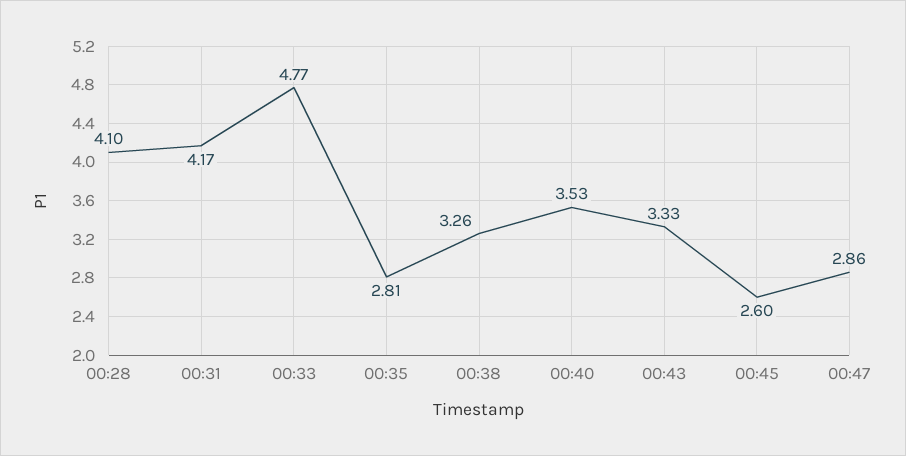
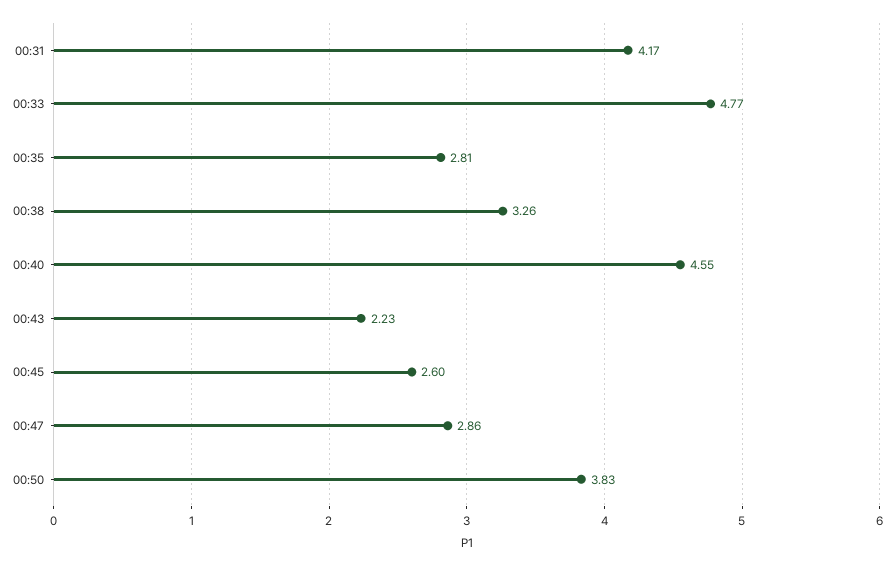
00:28: 4.1 -> none
00:40: 3.53 -> 4.55
00:43: 3.33 -> 2.23
00:50: none -> 3.83

